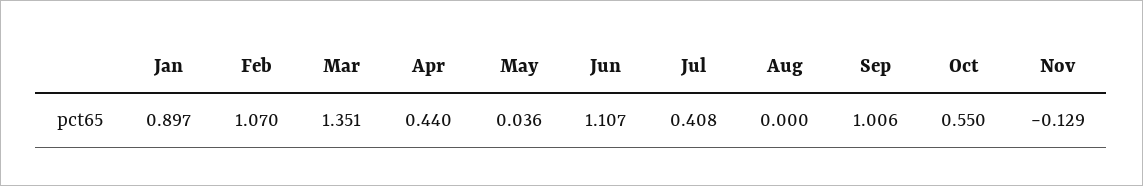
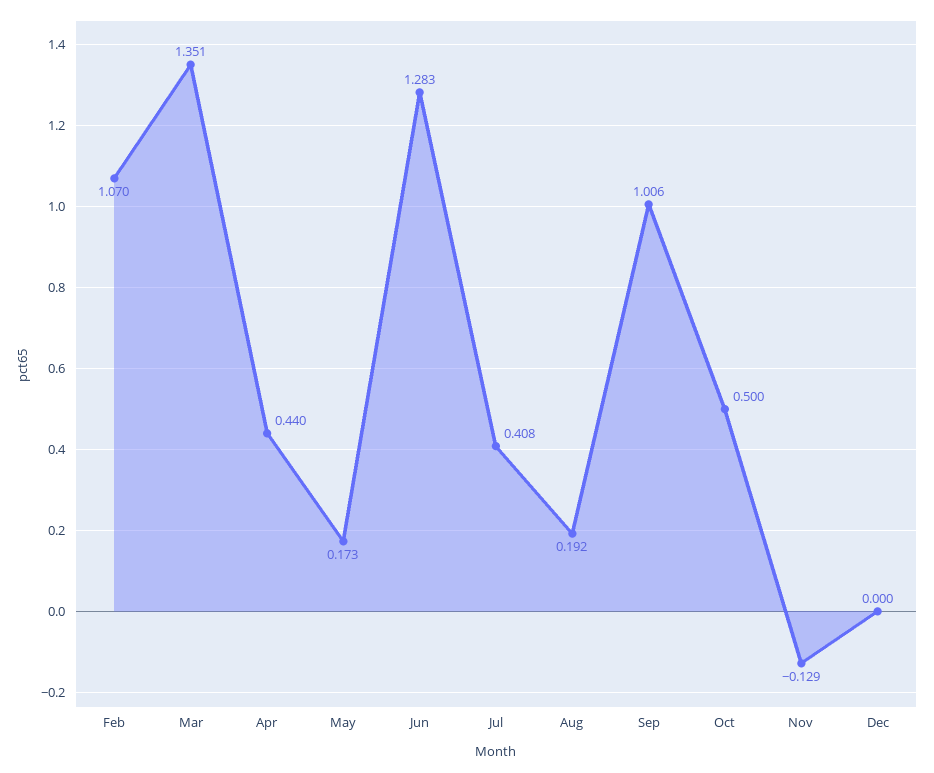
Jan: 0.897 -> none
May: 0.036 -> 0.173
Jun: 1.107 -> 1.283
Aug: 0 -> 0.192
Oct: 0.55 -> 0.5
Dec: none -> 0

